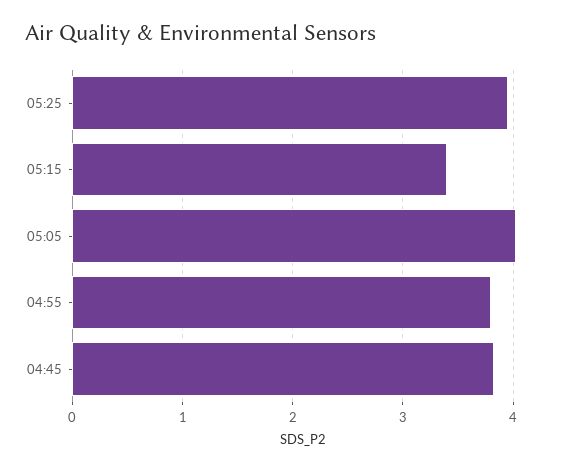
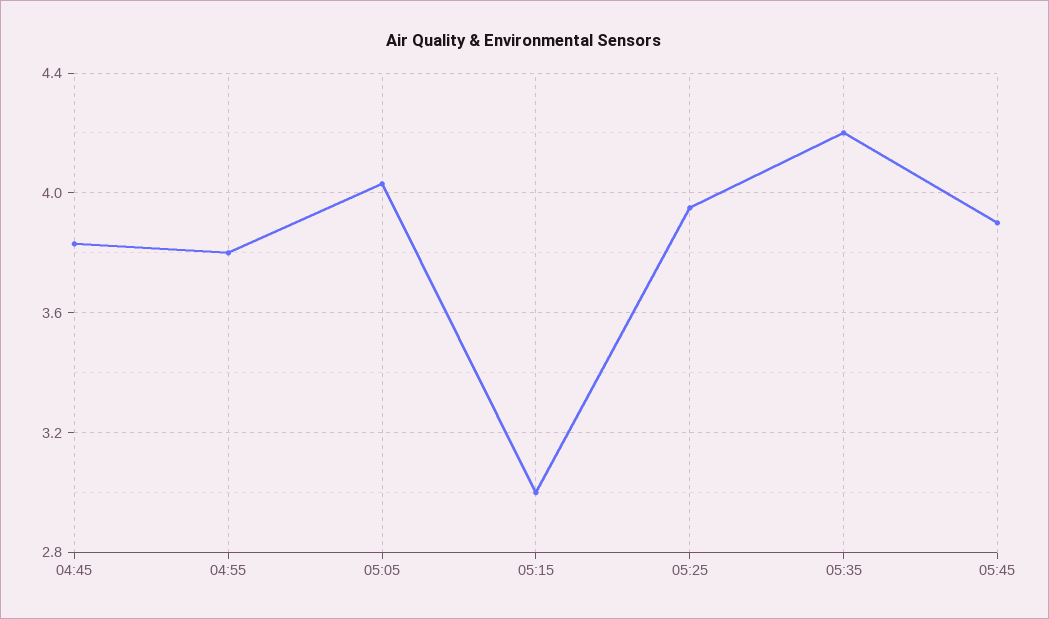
05:15: 3.4 -> 3
05:35: none -> 4.2
05:45: none -> 3.9

